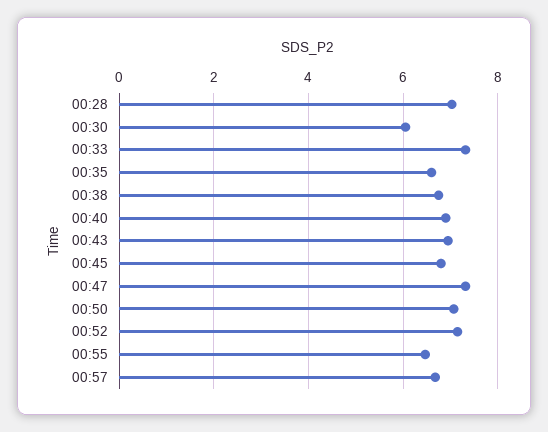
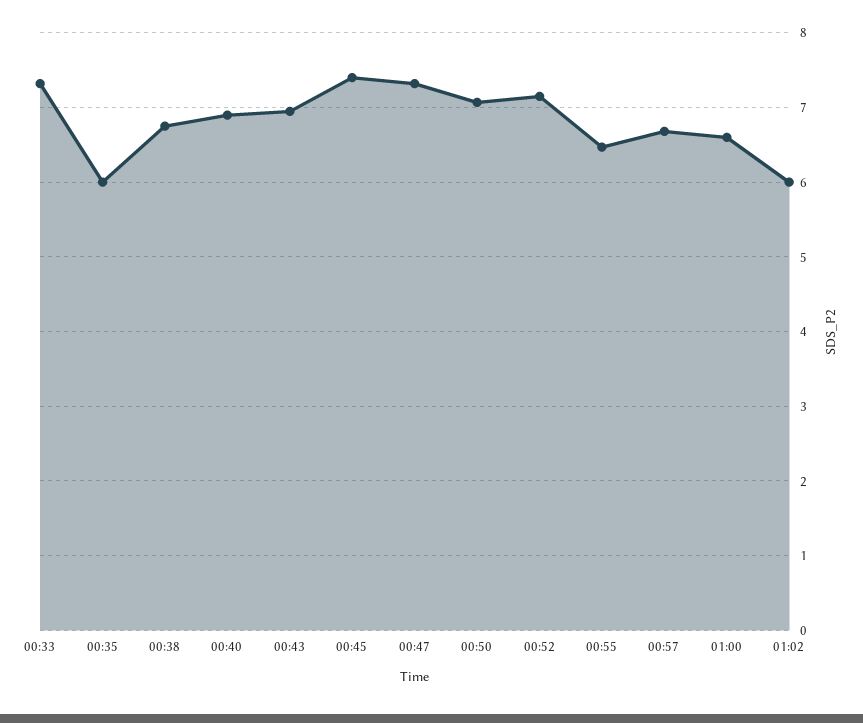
00:28: 7 -> none
00:30: 6 -> none
00:35: 6.6 -> 6
00:45: 6.8 -> 7.4
01:00: none -> 6.6
01:02: none -> 6

